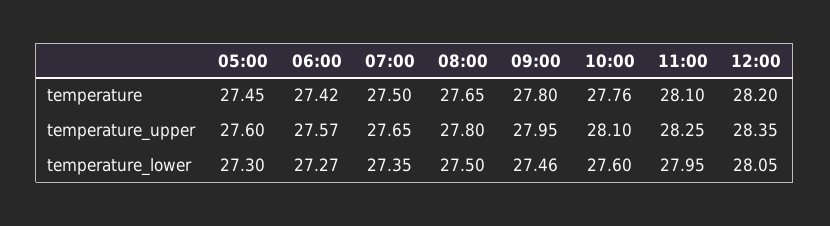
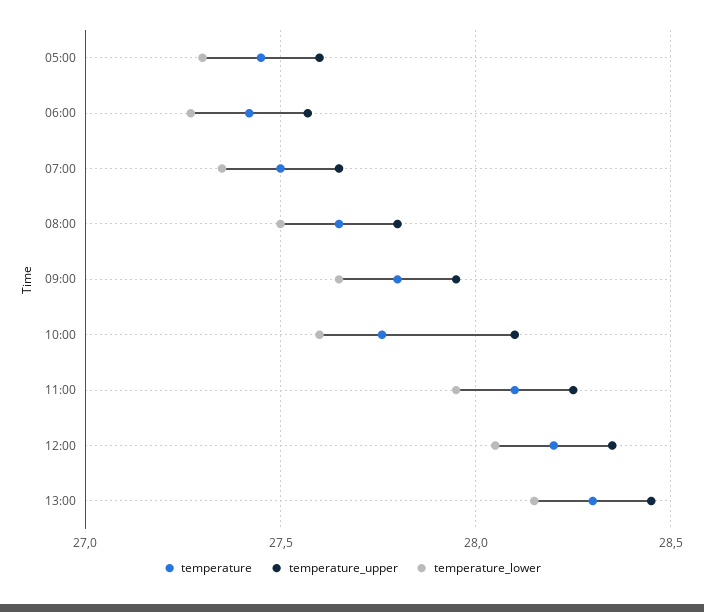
temperature_lower, 09:00: 27.46 -> 27.65
temperature, 13:00: none -> 28.3
temperature_upper, 13:00: none -> 28.45
temperature_lower, 13:00: none -> 28.15

